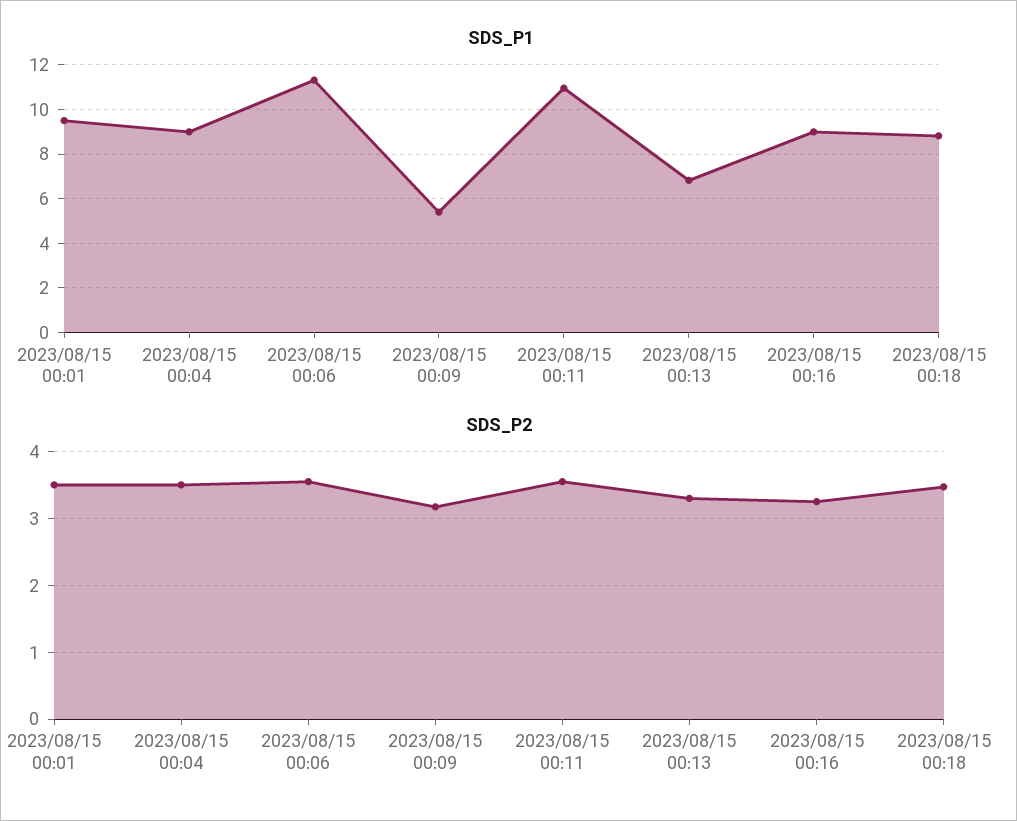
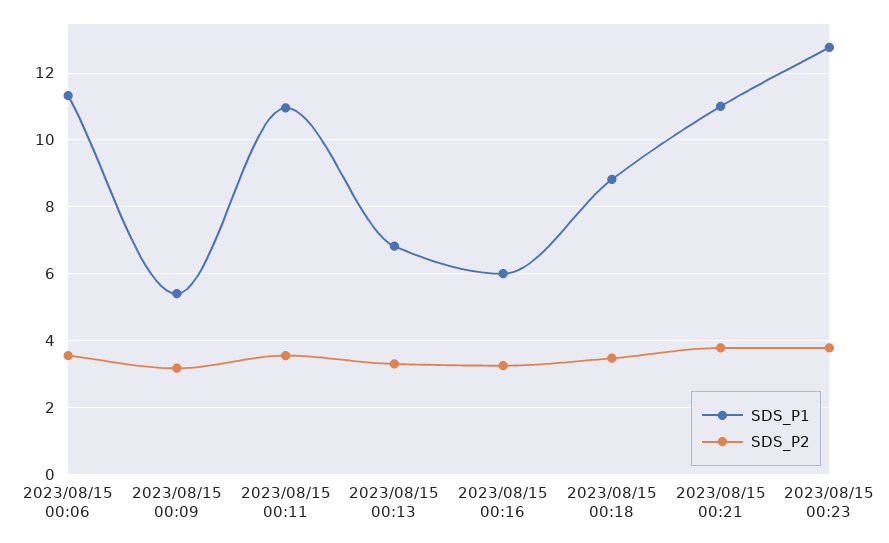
SDS_P1, 2023/08/15 00:01: 9.5 -> none
SDS_P1, 2023/08/15 00:04: 9 -> none
SDS_P1, 2023/08/15 00:16: 9 -> 6
SDS_P2, 2023/08/15 00:01: 3.5 -> none
SDS_P2, 2023/08/15 00:04: 3.5 -> none
SDS_P1, 2023/08/15 00:21: none -> 11
SDS_P2, 2023/08/15 00:21: none -> 3.8
SDS_P1, 2023/08/15 00:23: none -> 12.8
SDS_P2, 2023/08/15 00:23: none -> 3.8

